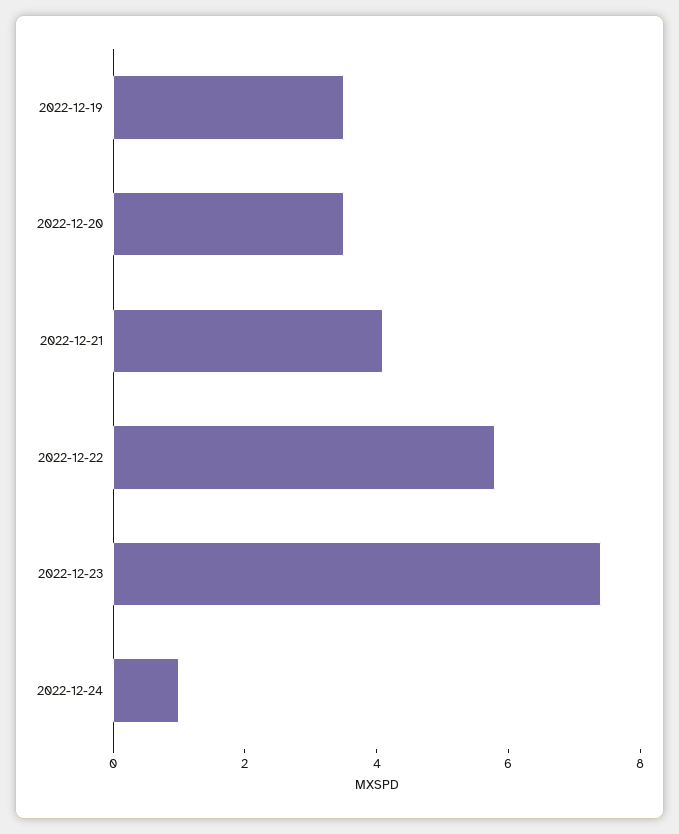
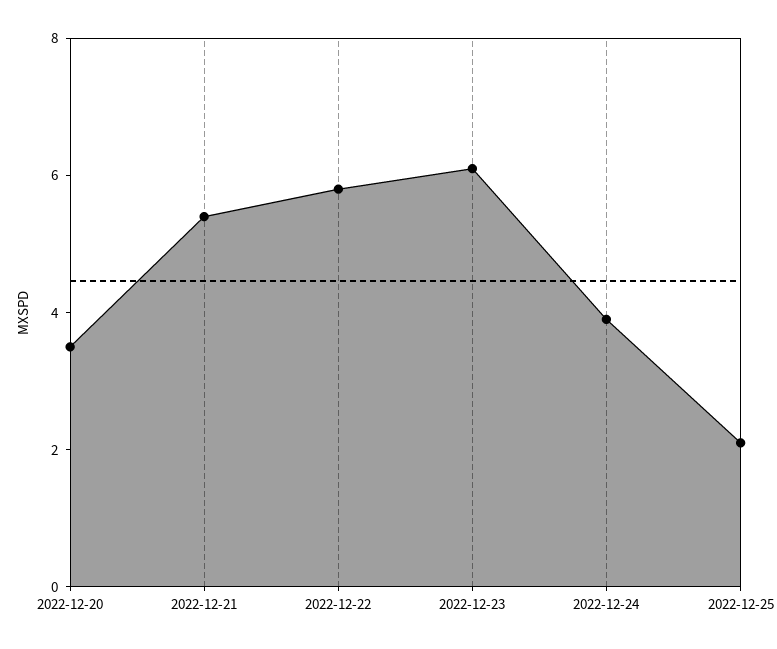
2022-12-19: 3.5 -> none
2022-12-21: 4 -> 5.5
2022-12-23: 7.5 -> 6
2022-12-24: 1 -> 4
2022-12-25: none -> 2

